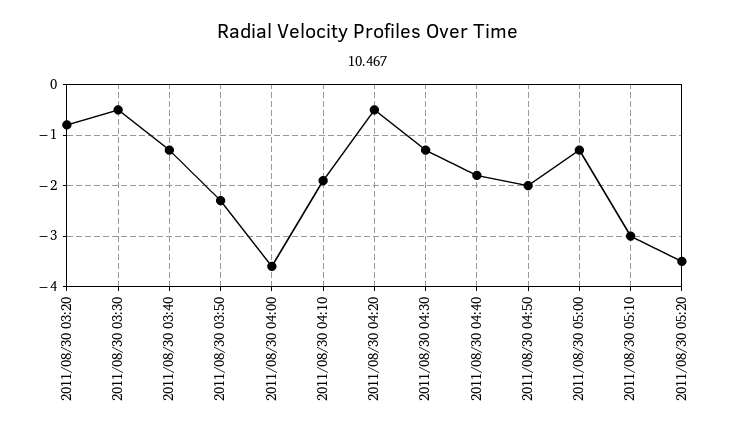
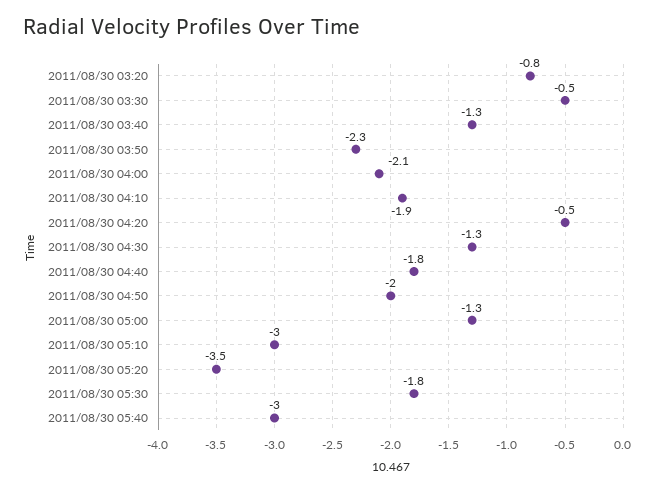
2011/08/30 04:00: -3.5 -> -2.1
2011/08/30 05:30: none -> -1.8
2011/08/30 05:40: none -> -3

